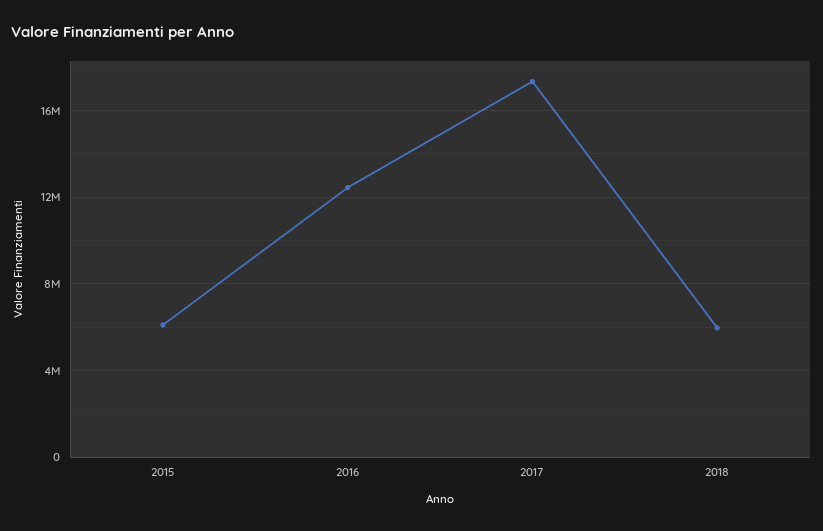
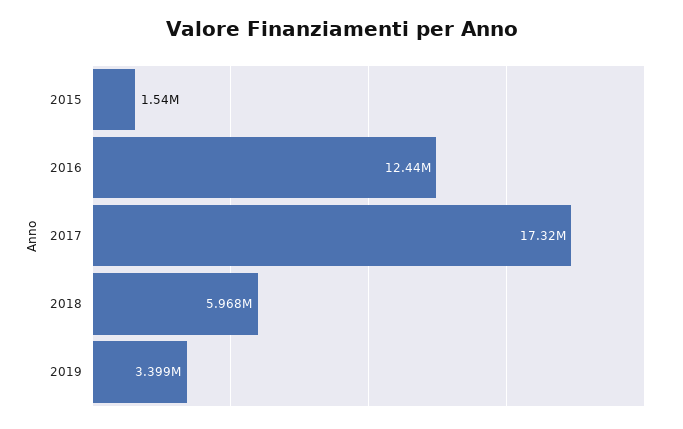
2015: 6000000 -> 1540000
2019: none -> 3399000

